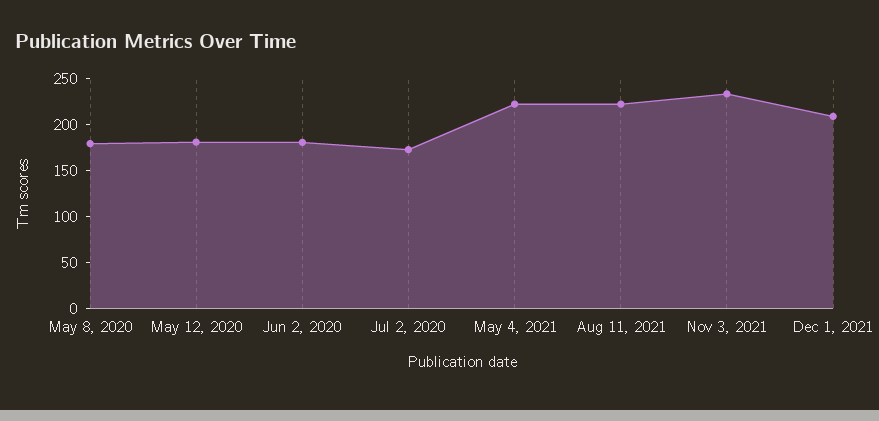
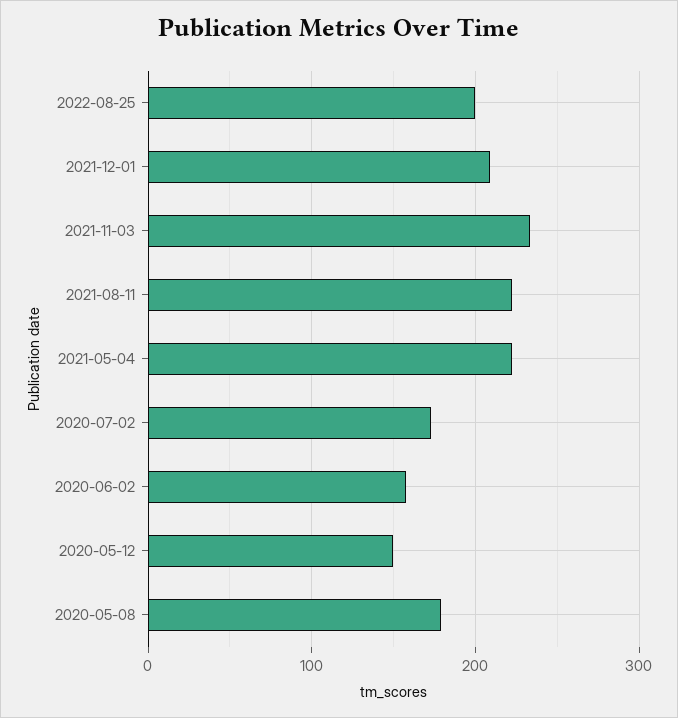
May 12, 2020: 180 -> 150
Jun 2, 2020: 180 -> 160
2022-08-25: none -> 200

